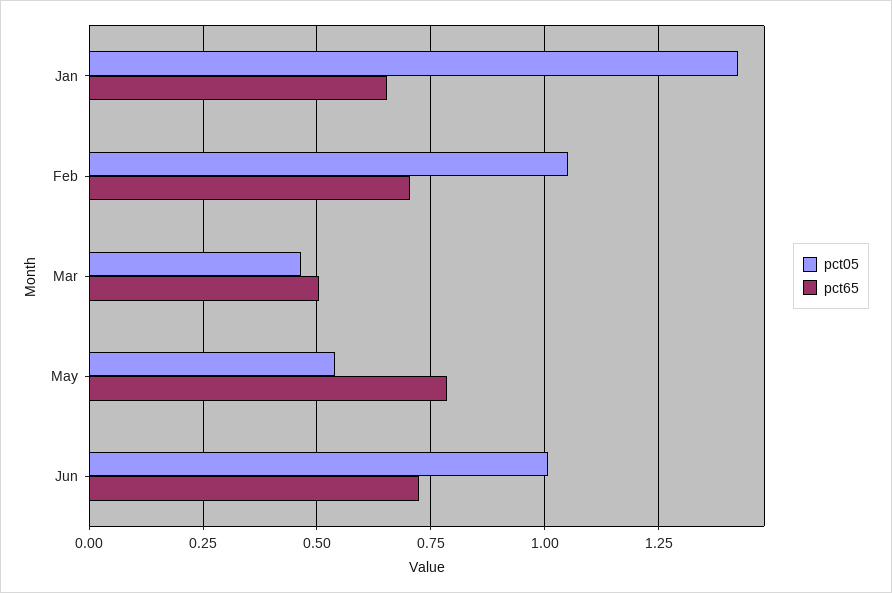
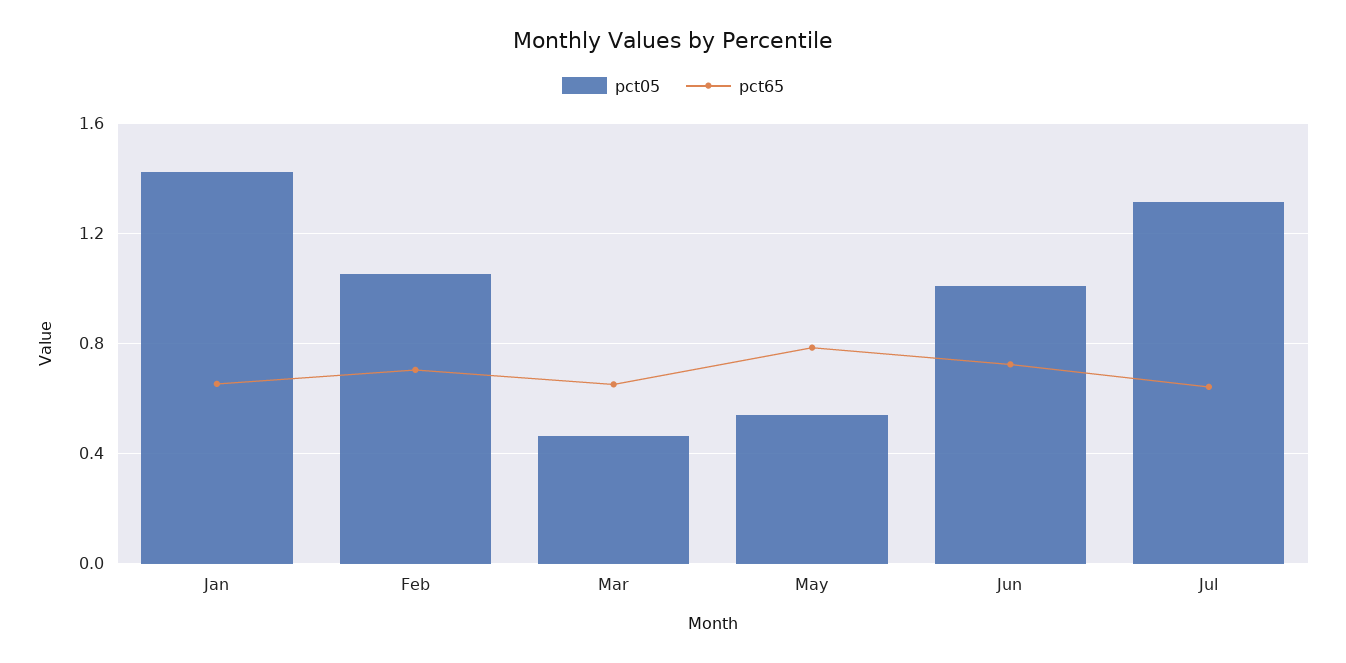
pct65, Mar: 0.5 -> 0.65
pct05, Jul: none -> 1.3
pct65, Jul: none -> 0.65

